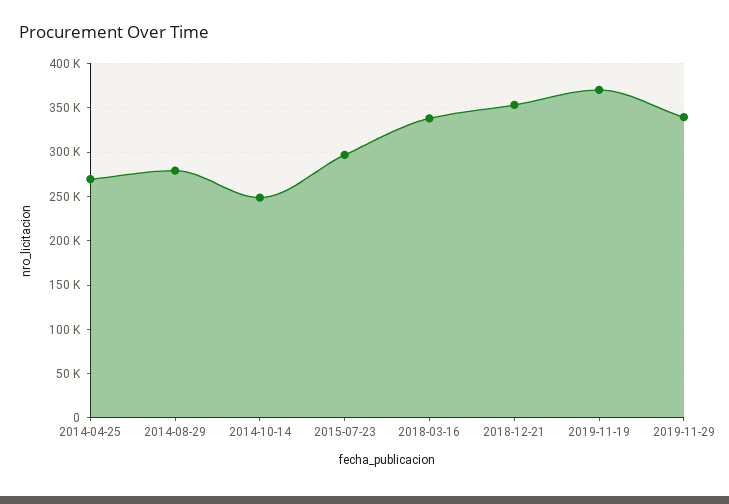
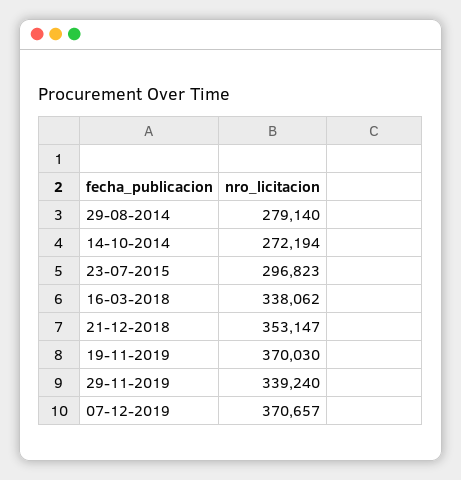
2014-04-25: 270000 -> none
2014-10-14: 250000 -> 272194
07-12-2019: none -> 370657

